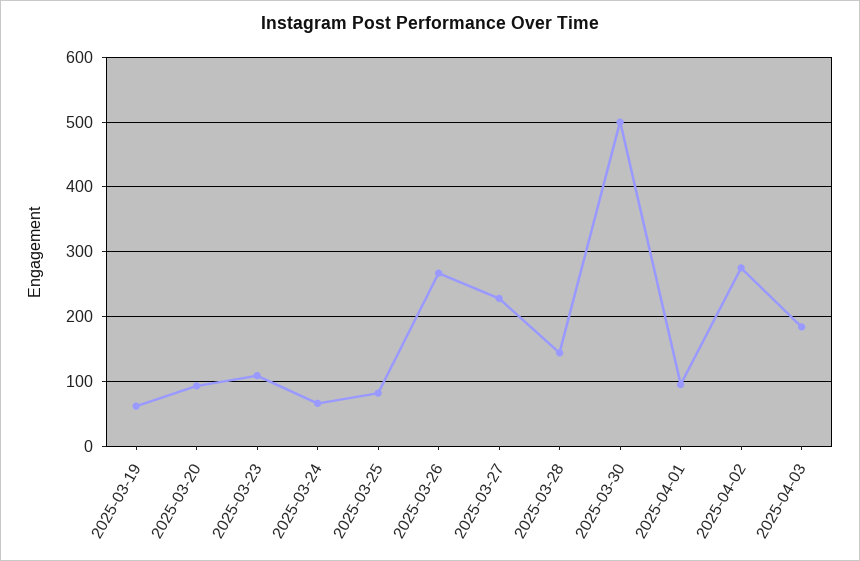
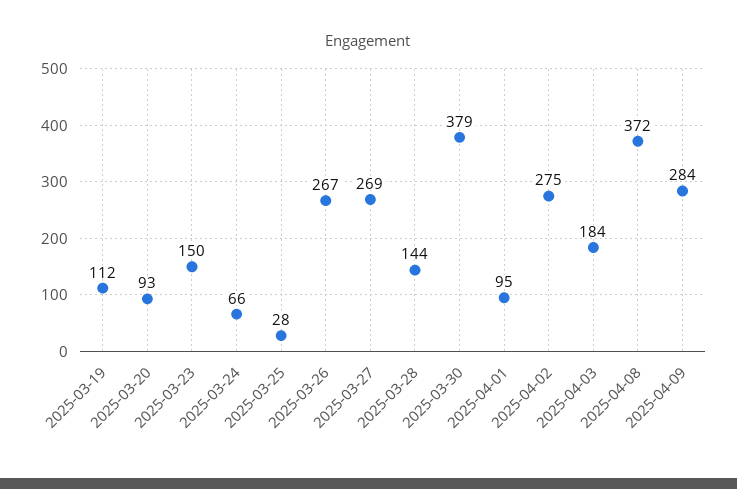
2025-03-19: 60 -> 112
2025-03-23: 110 -> 150
2025-03-25: 80 -> 28
2025-03-27: 230 -> 269
2025-03-30: 500 -> 379
2025-04-08: none -> 372
2025-04-09: none -> 284

